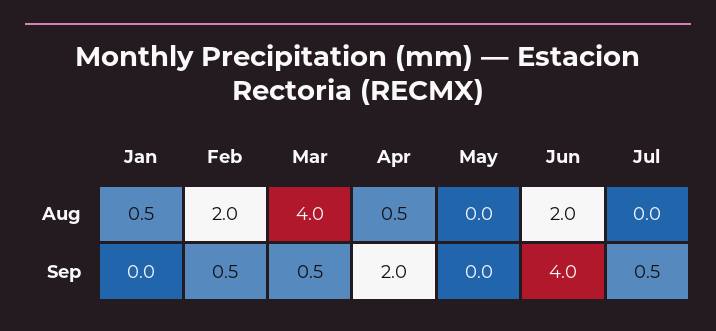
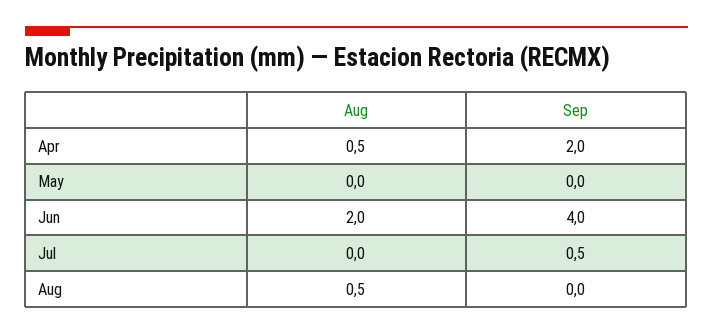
Jan, Aug: 0.5 -> none
Feb, Aug: 2 -> none
Mar, Aug: 4 -> none
Jan, Sep: 0 -> none
Feb, Sep: 0.5 -> none
Mar, Sep: 0.5 -> none
Aug, Aug: none -> 0.5
Aug, Sep: none -> 0

